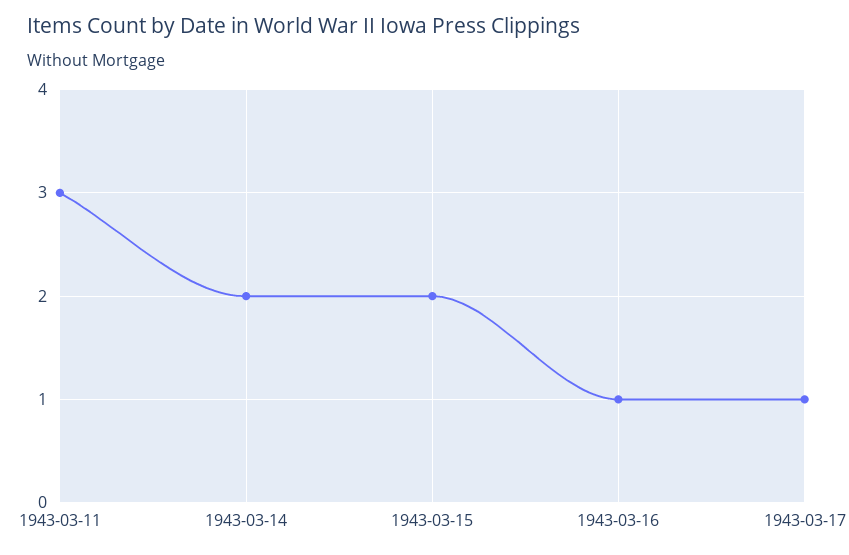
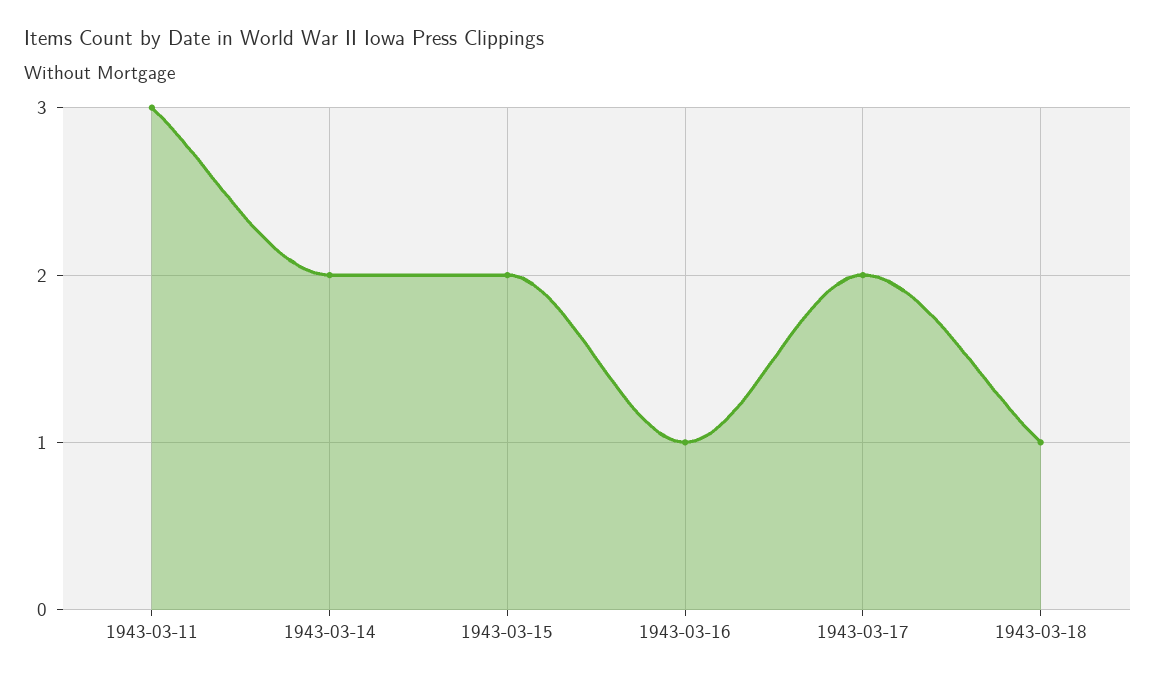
1943-03-17: 1 -> 2
1943-03-18: none -> 1

